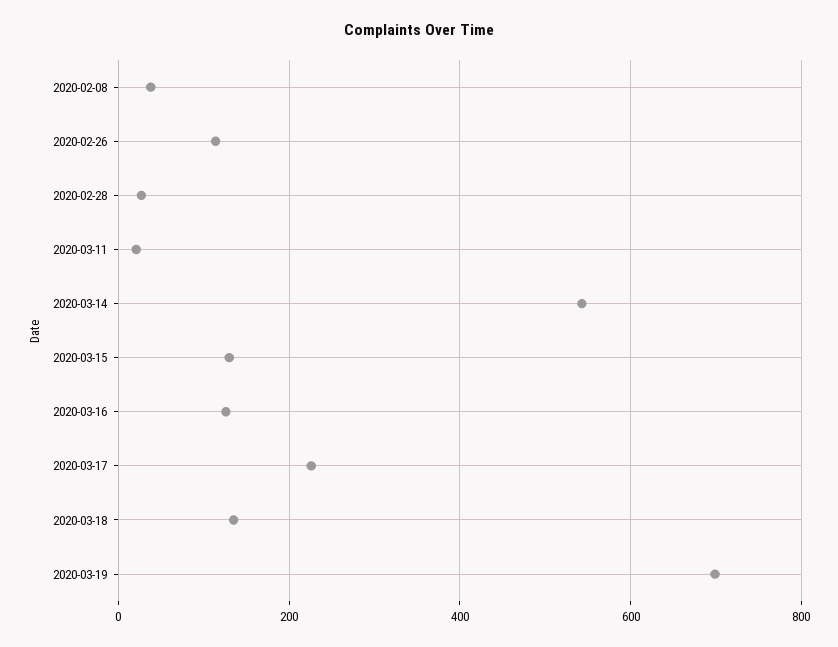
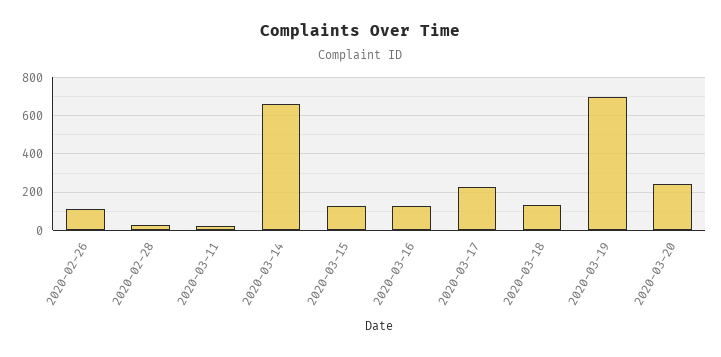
2020-02-08: 40 -> none
2020-03-14: 540 -> 650
2020-03-20: none -> 250

